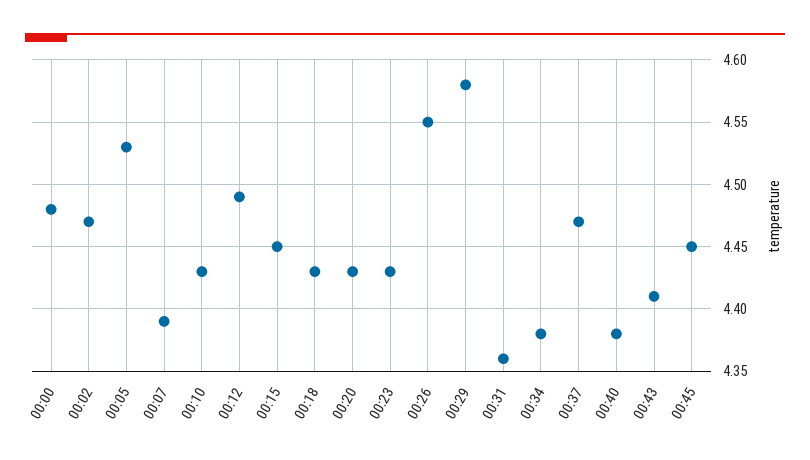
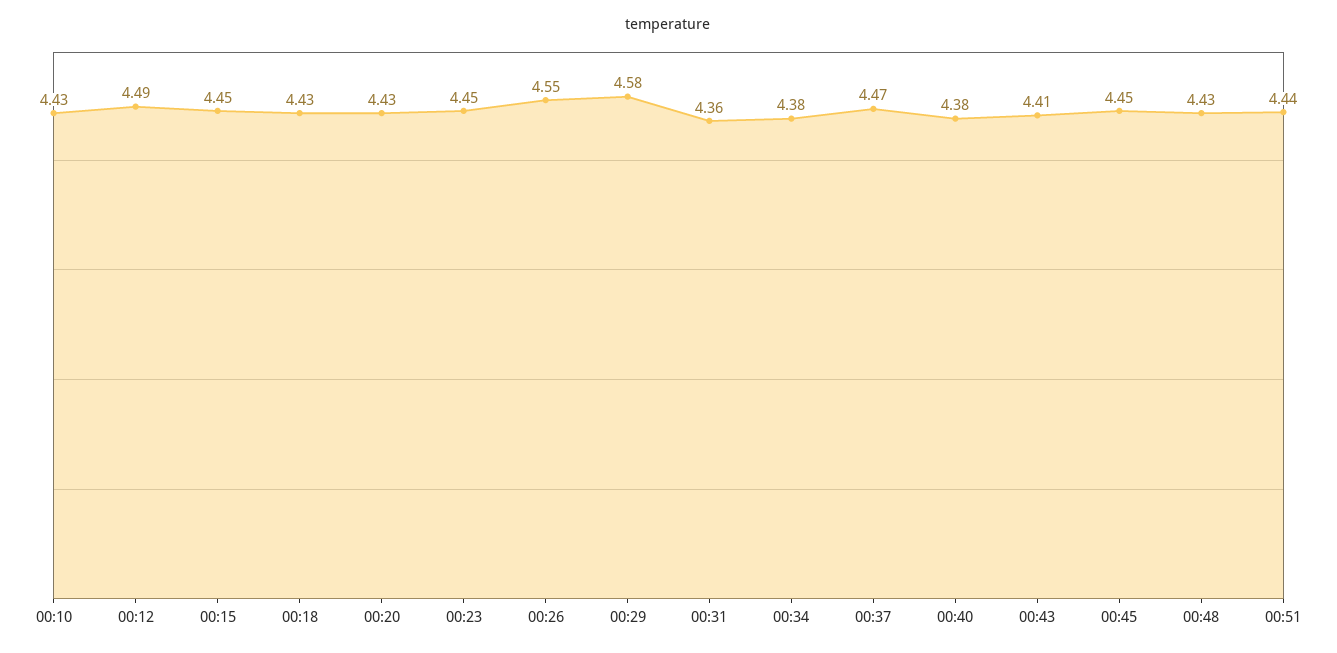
00:00: 4.48 -> none
00:02: 4.47 -> none
00:05: 4.53 -> none
00:07: 4.39 -> none
00:23: 4.43 -> 4.45
00:48: none -> 4.43
00:51: none -> 4.44

